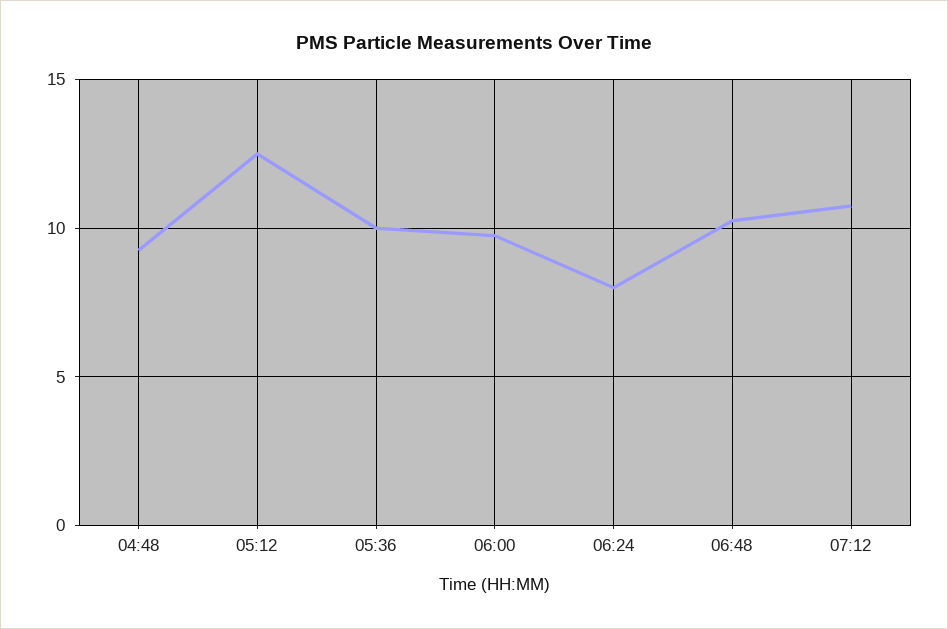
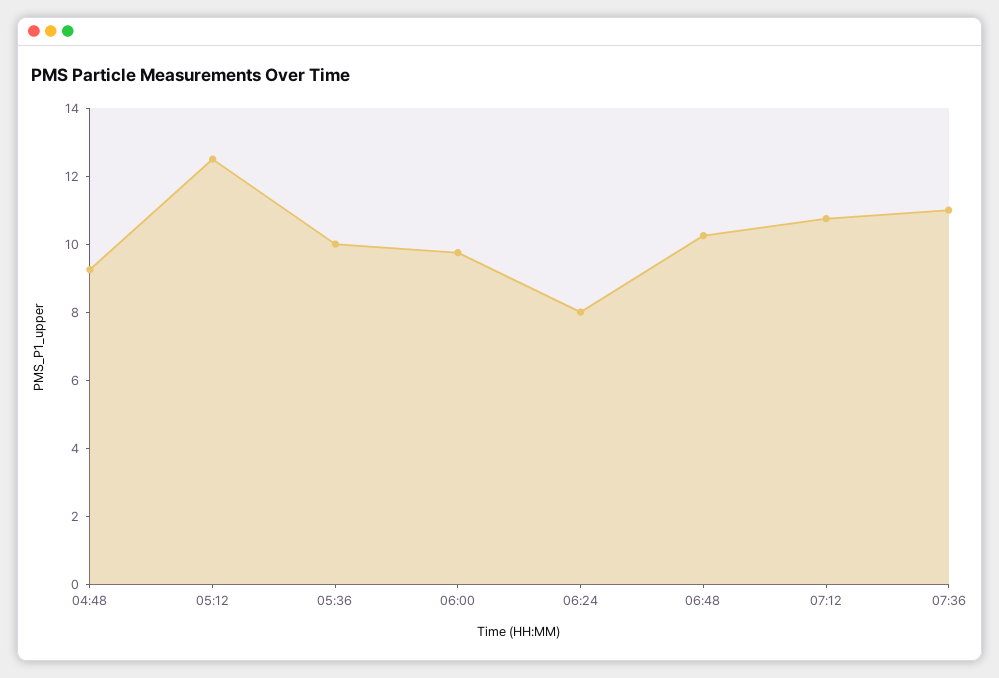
07:36: none -> 11

